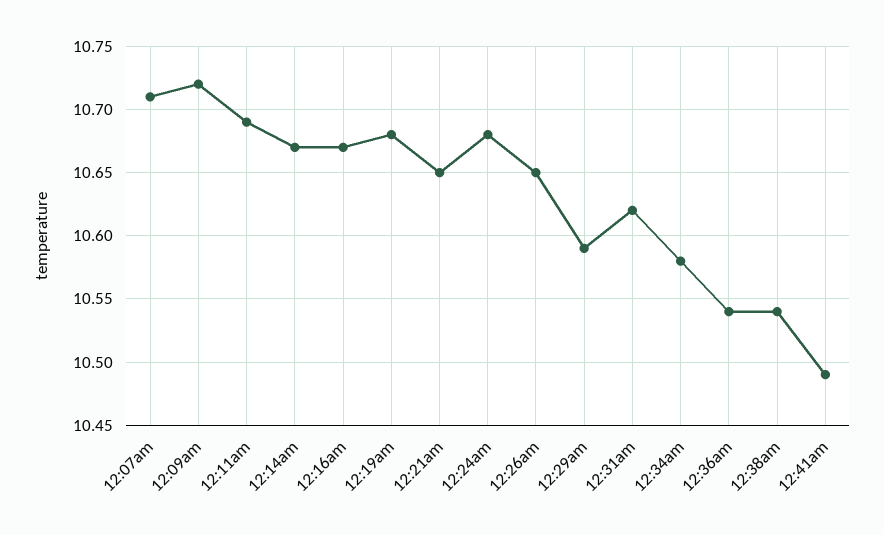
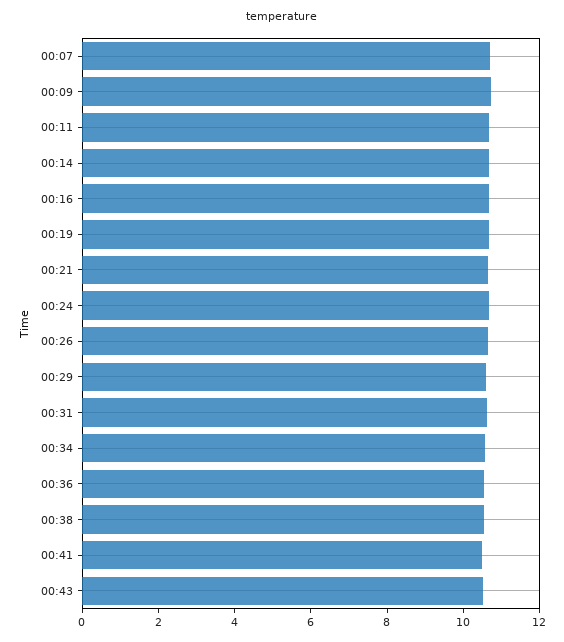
00:43: none -> 10.5

